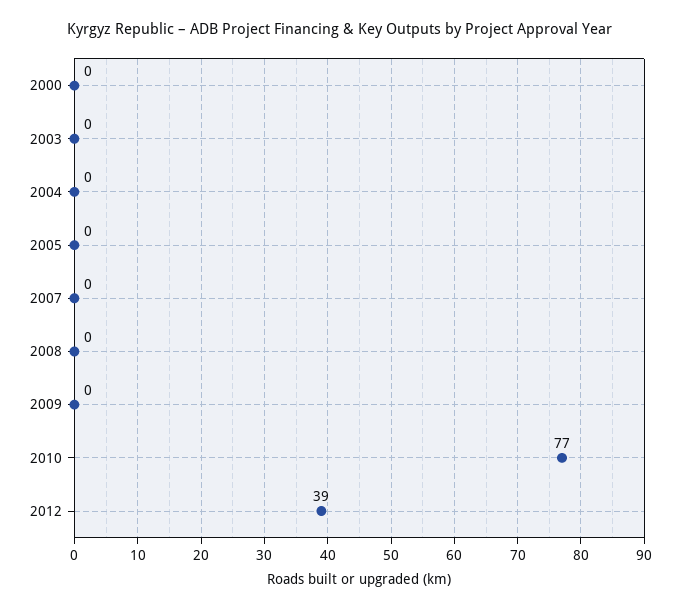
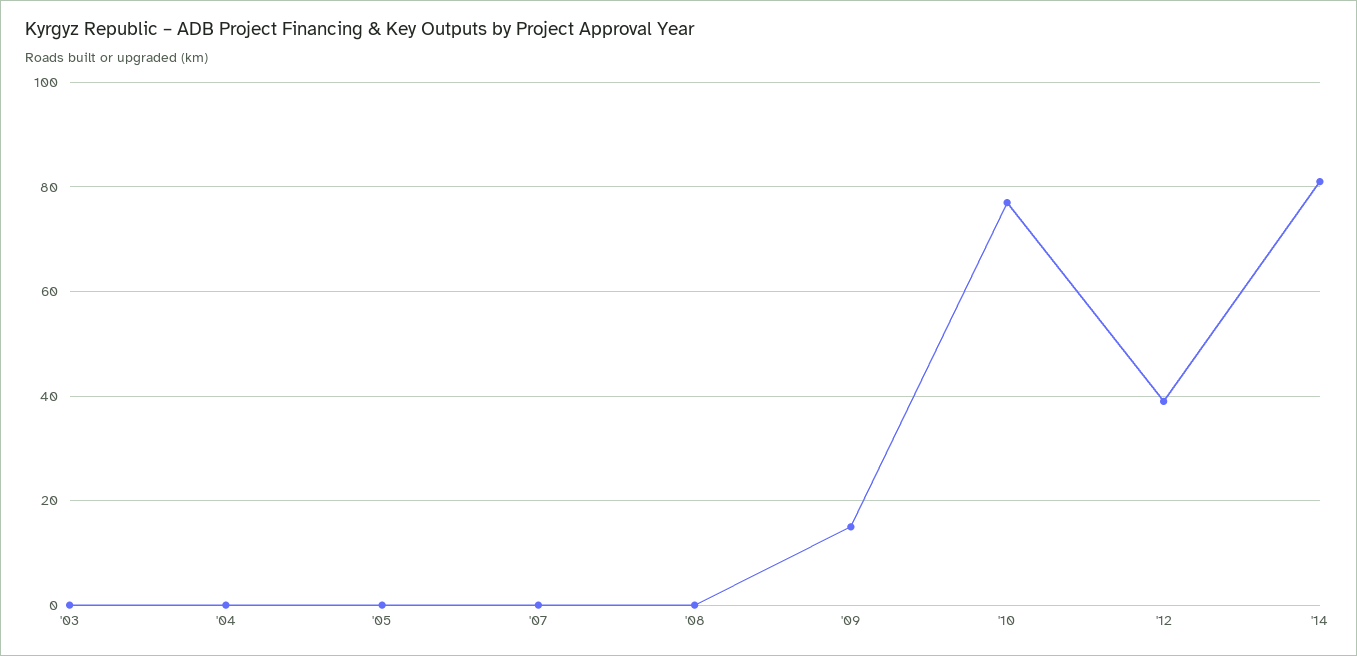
2000: 0 -> none
2009: 0 -> 15
'14: none -> 80

